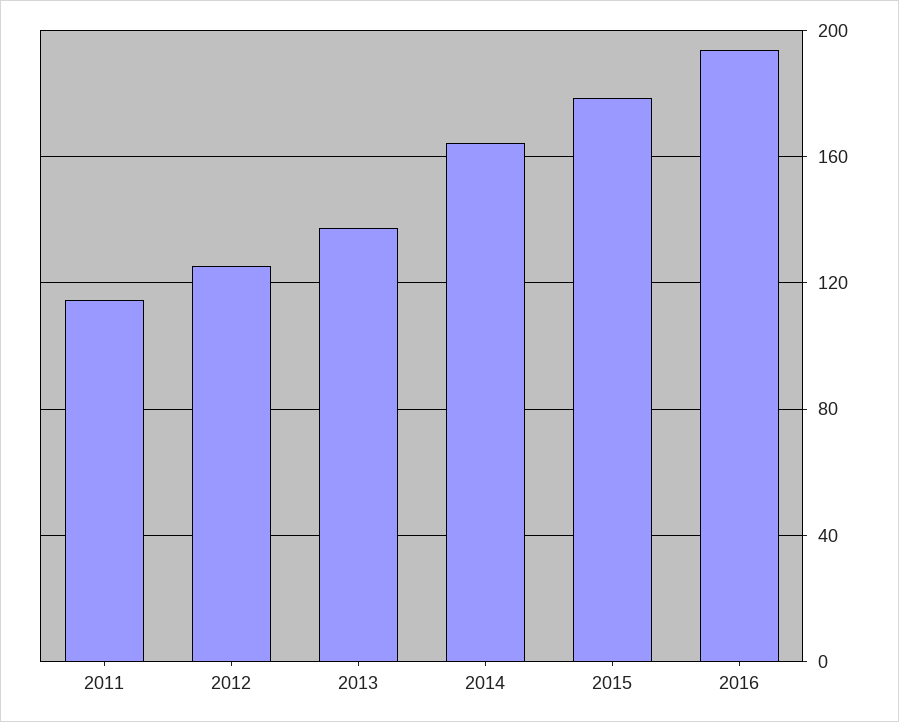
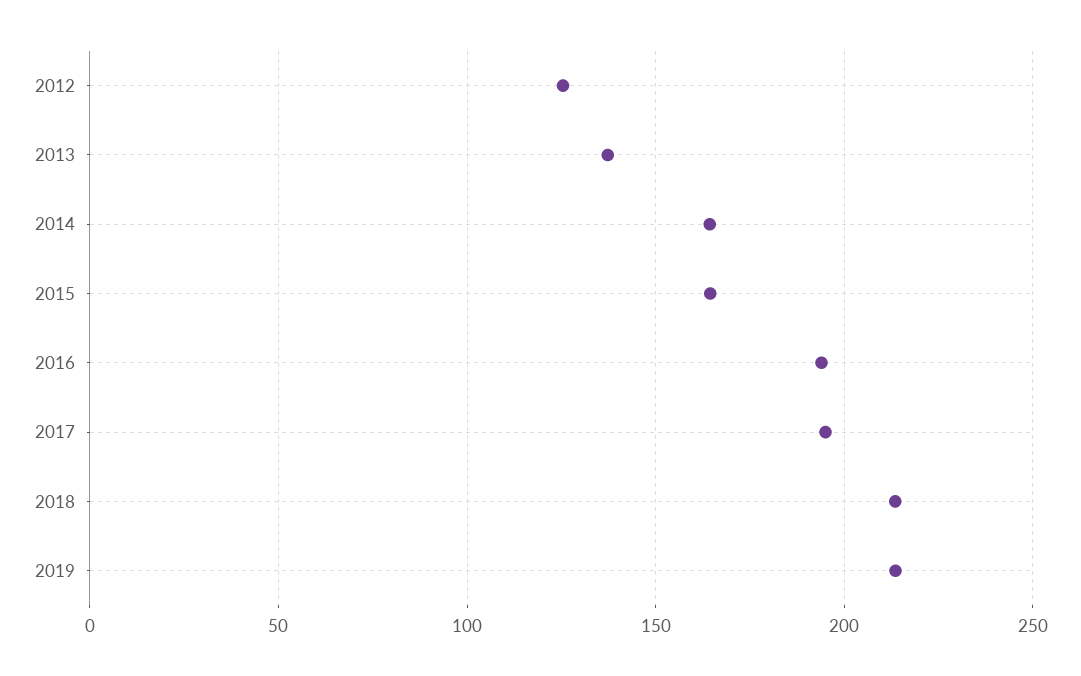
2011: 115 -> none
2015: 180 -> 165
2017: none -> 195
2018: none -> 215
2019: none -> 215

